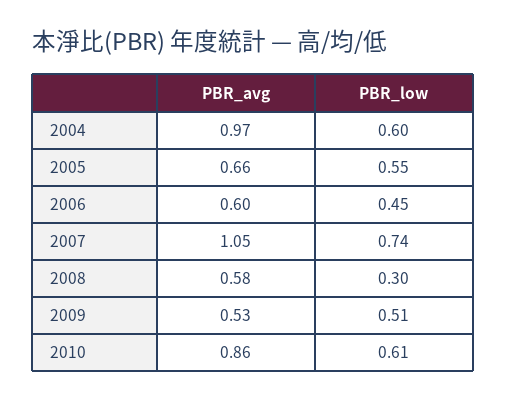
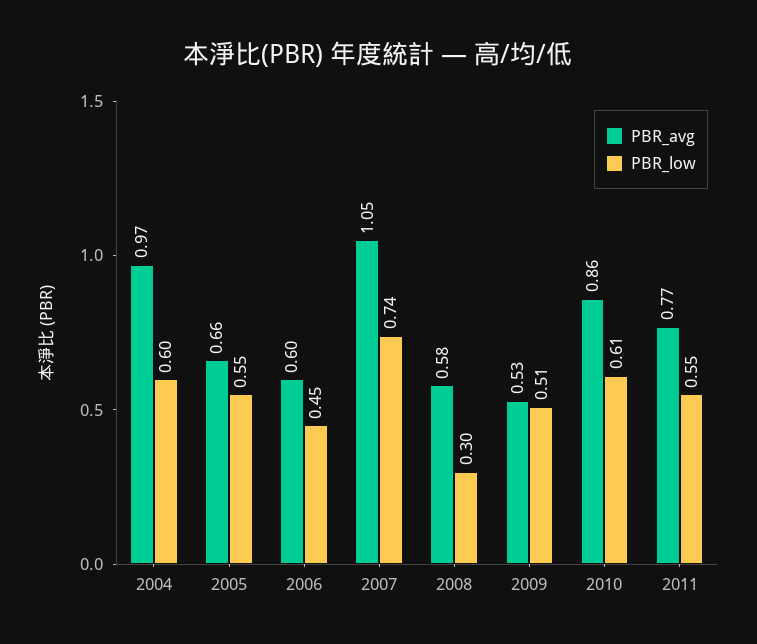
PBR_avg, 2011: none -> 0.77
PBR_low, 2011: none -> 0.55

